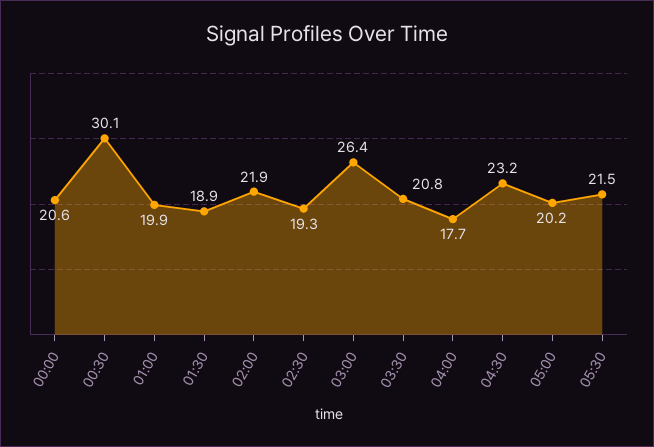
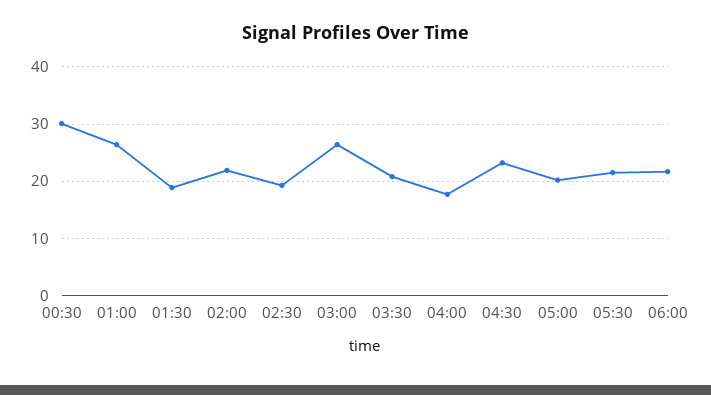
00:00: 20.6 -> none
01:00: 19.9 -> 26
06:00: none -> 22

